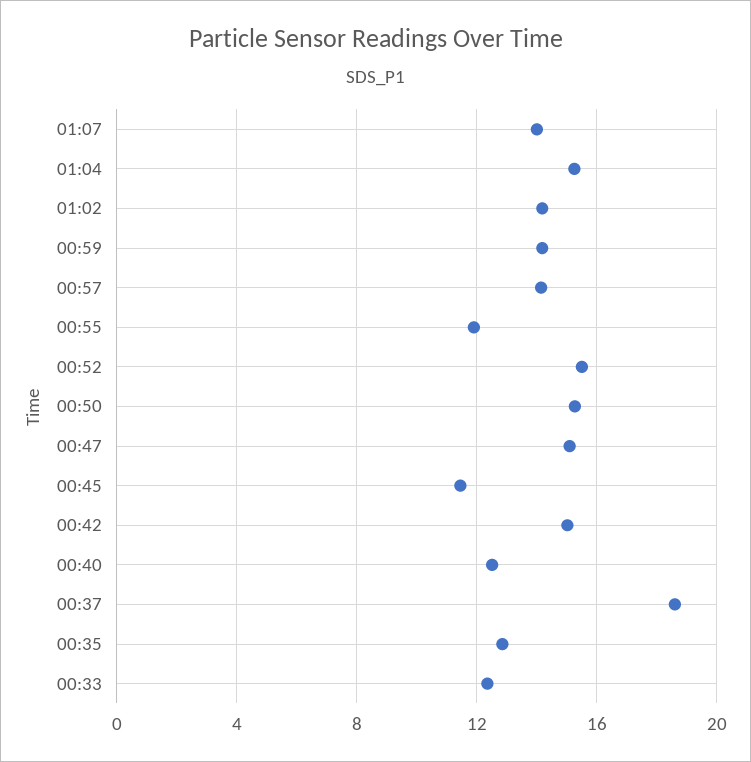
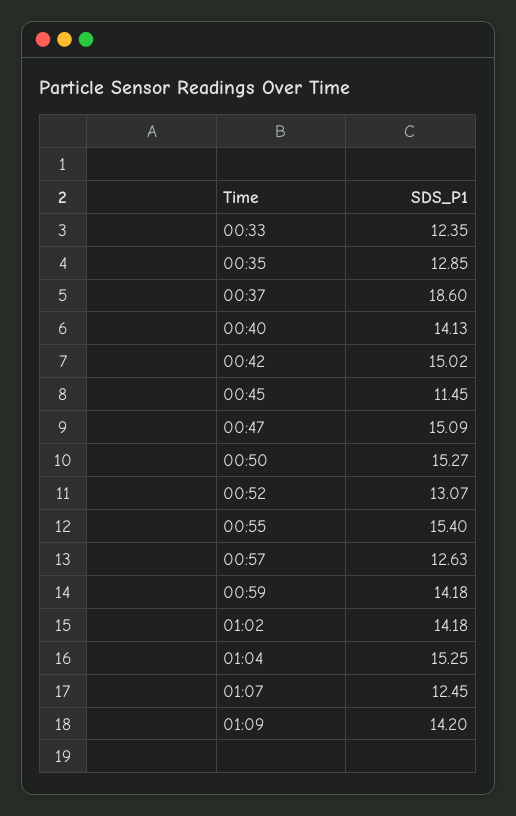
01:07: 14 -> 12.45
00:57: 14 -> 12.63
00:55: 12 -> 15.4
00:52: 15.5 -> 13.07
00:40: 12.5 -> 14.13
01:09: none -> 14.2

